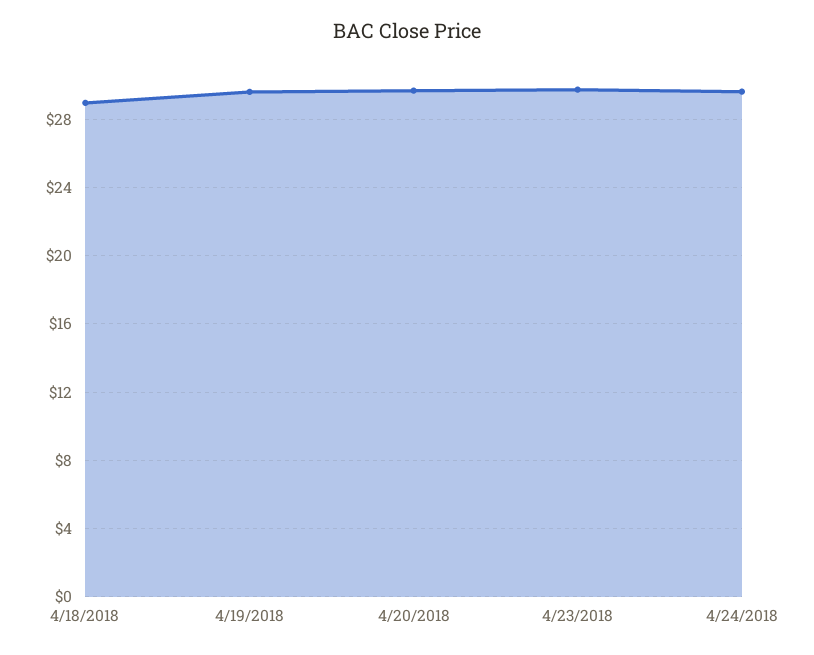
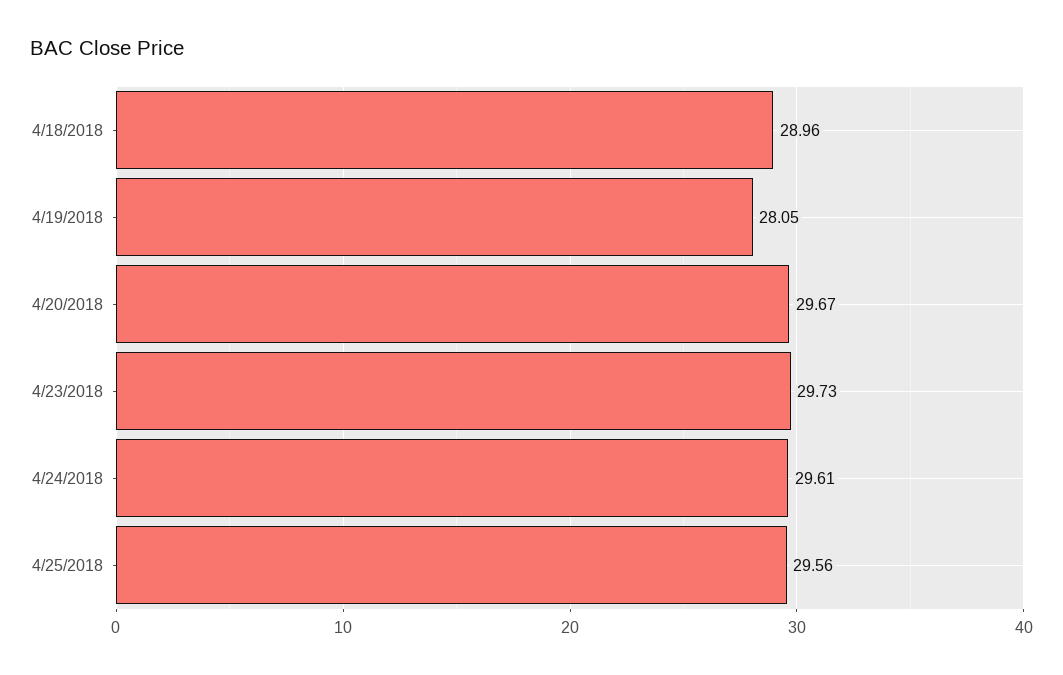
4/19/2018: 29.5 -> 28.05
4/25/2018: none -> 29.56

